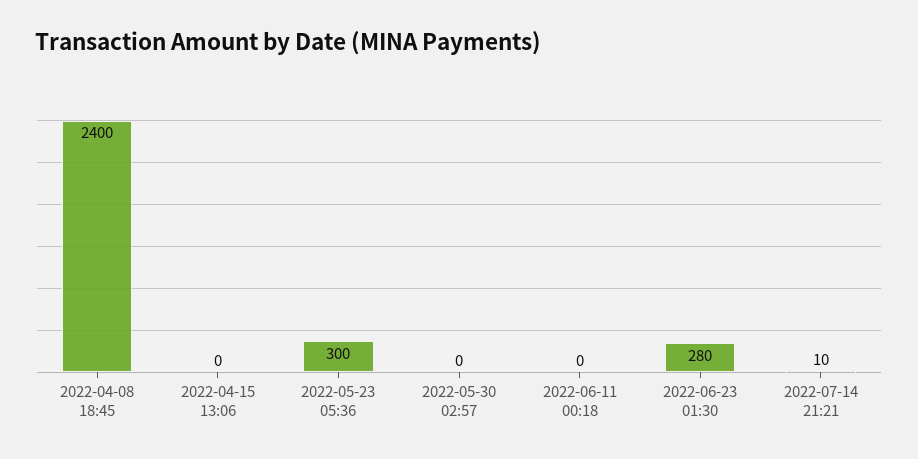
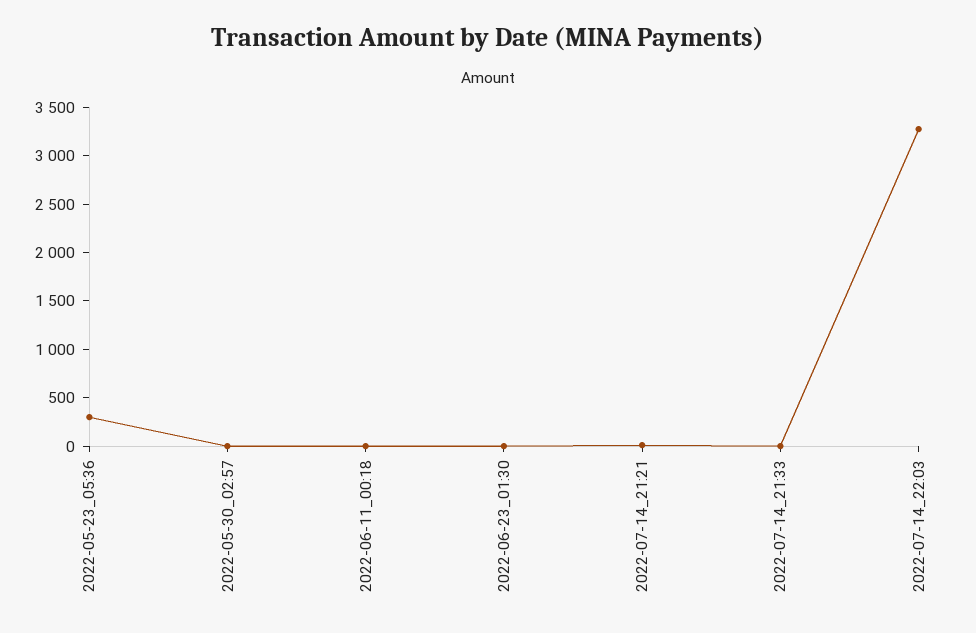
2022-04-08 18:45: 2400 -> none
2022-04-15 13:06: 0 -> none
2022-06-23 01:30: 280 -> 0
2022-07-14_21:33: none -> 0
2022-07-14_22:03: none -> 3300

